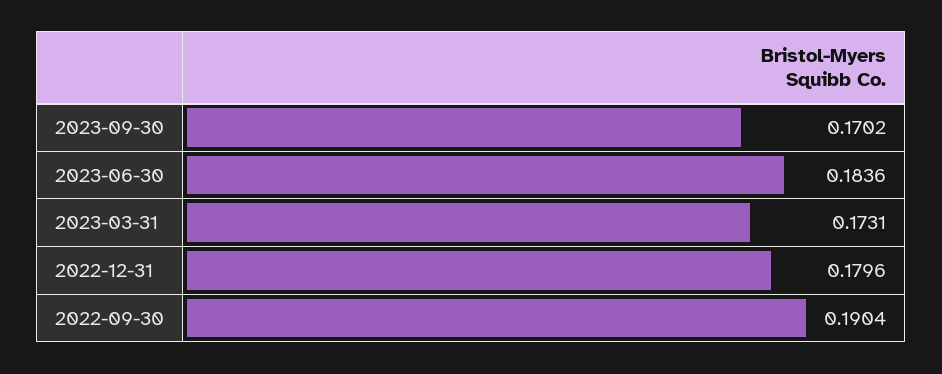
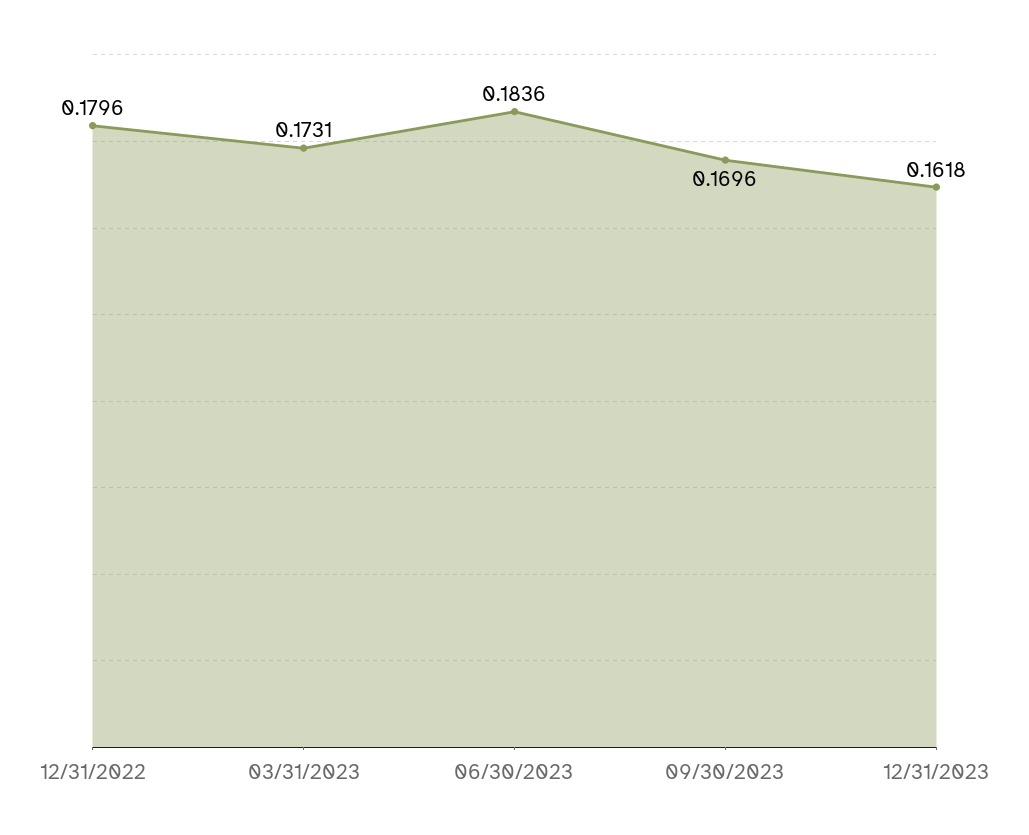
2023-09-30: 0.1702 -> 0.1696
2022-09-30: 0.1904 -> none
12/31/2023: none -> 0.1618

